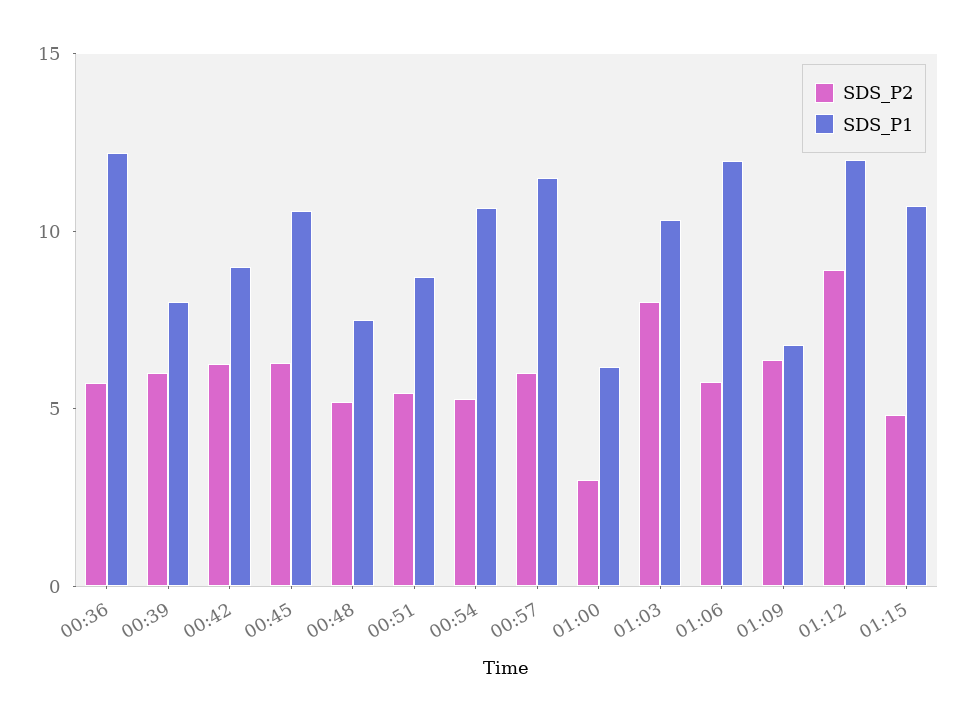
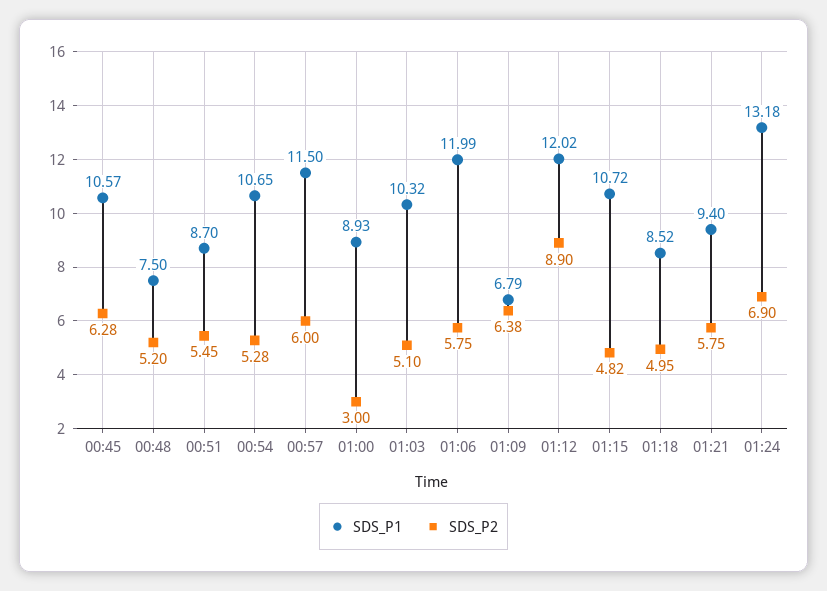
SDS_P2, 00:36: 6 -> none
SDS_P1, 00:36: 12 -> none
SDS_P2, 00:39: 6 -> none
SDS_P1, 00:39: 8 -> none
SDS_P2, 00:42: 6 -> none
SDS_P1, 00:42: 9 -> none
SDS_P1, 01:00: 6 -> 8.93
SDS_P2, 01:03: 8 -> 5.1
SDS_P1, 01:18: none -> 8.52
SDS_P2, 01:18: none -> 4.95
SDS_P1, 01:21: none -> 9.4
SDS_P2, 01:21: none -> 5.75
SDS_P1, 01:24: none -> 13.18
SDS_P2, 01:24: none -> 6.9

